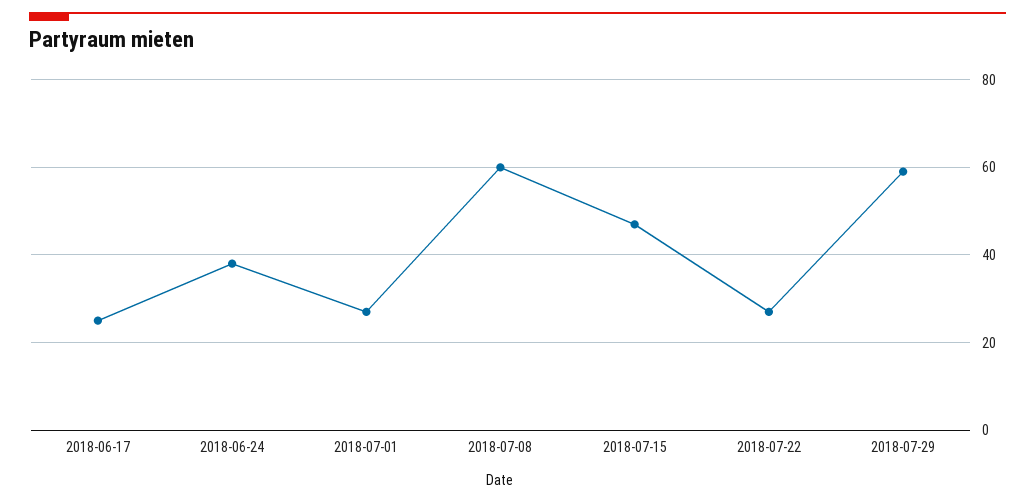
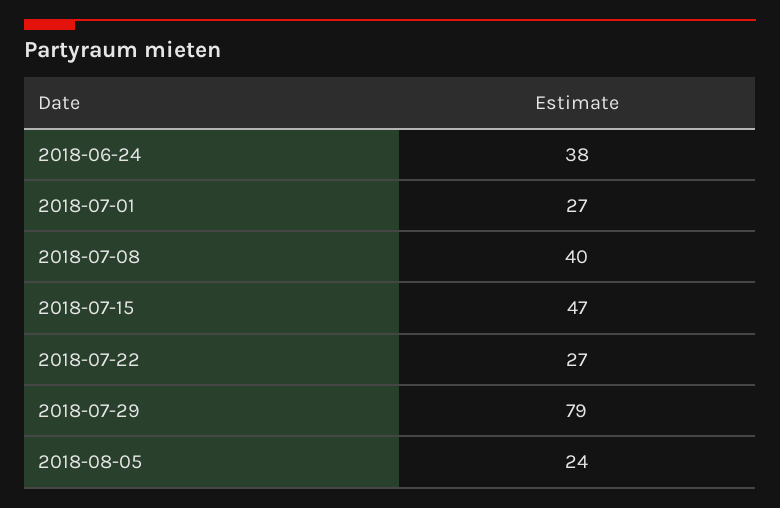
2018-06-17: 25 -> none
2018-07-08: 60 -> 40
2018-07-29: 60 -> 79
2018-08-05: none -> 24

